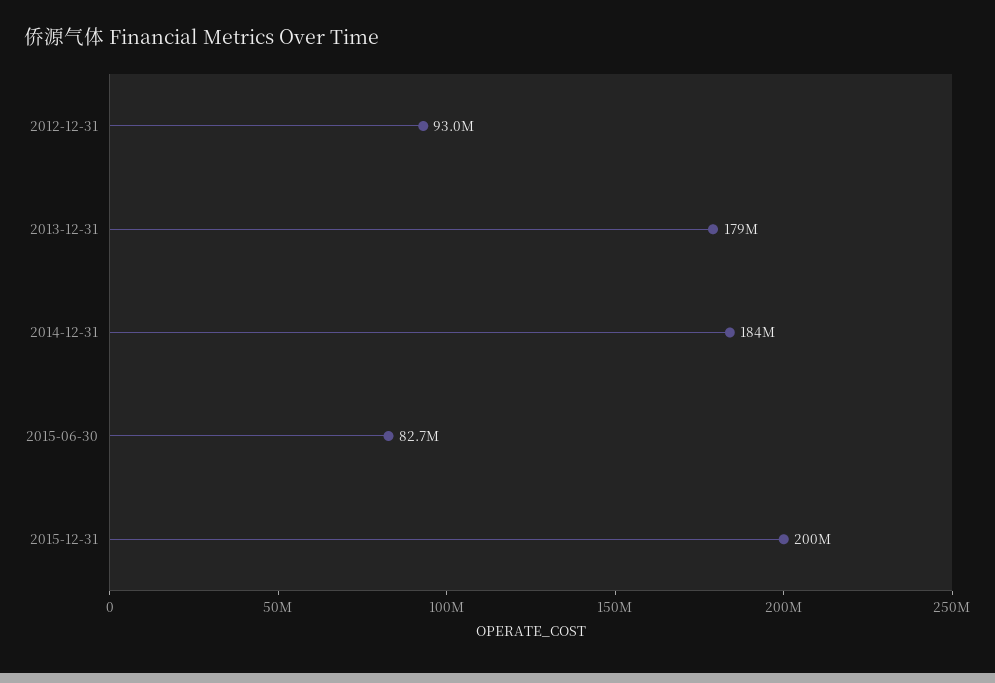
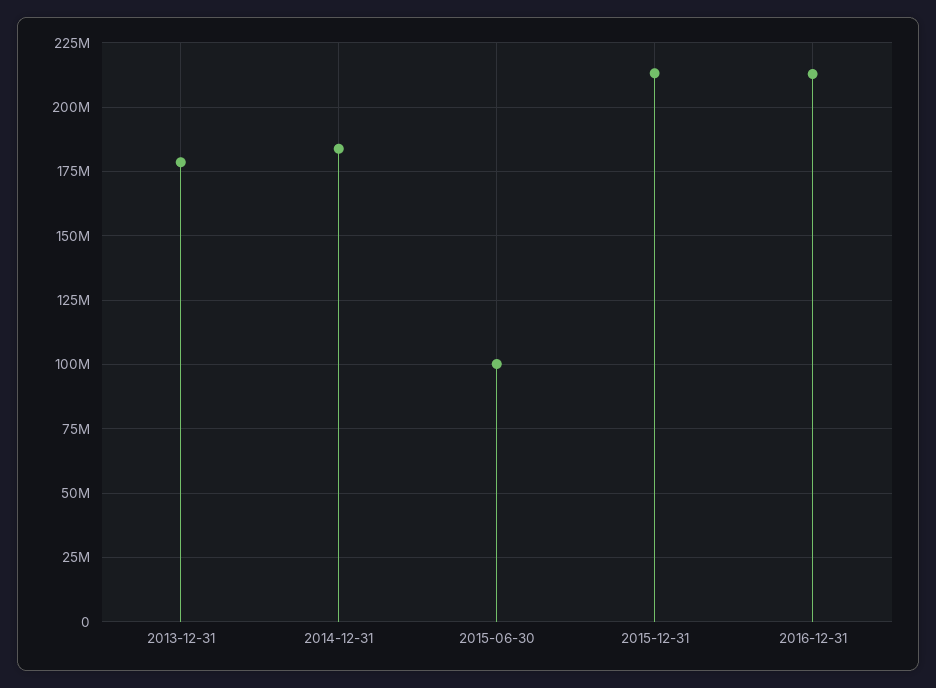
2012-12-31: 93000000 -> none
2015-06-30: 82700000 -> 100000000
2015-12-31: 200000000 -> 212500000
2016-12-31: none -> 212500000

